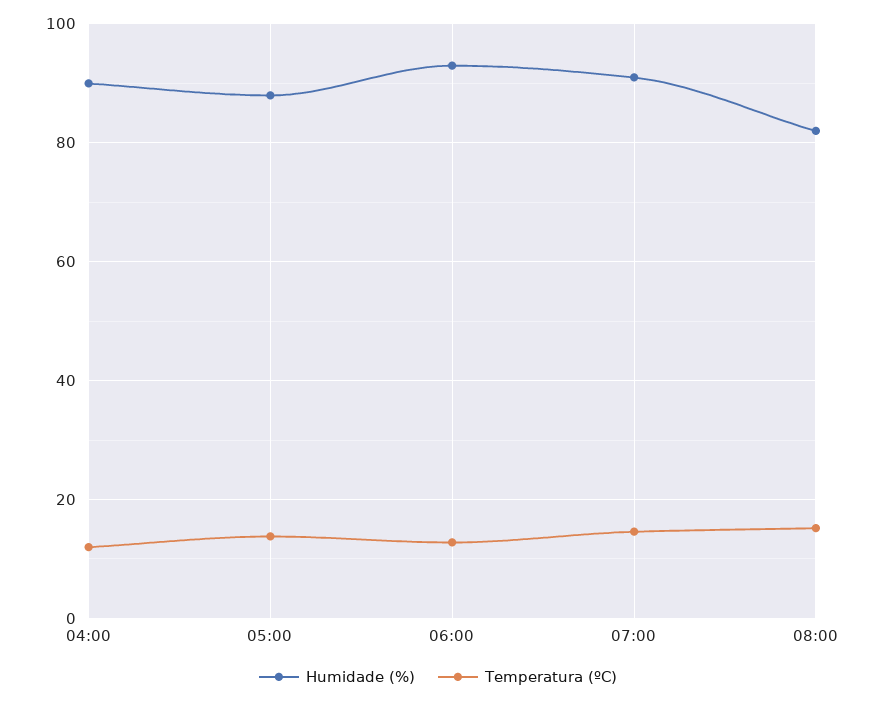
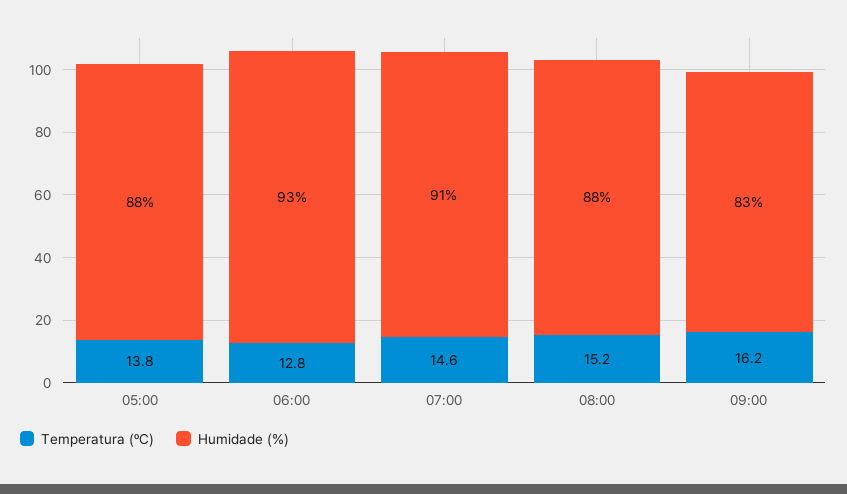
Humidade (%), 04:00: 90 -> none
Temperatura (ºC), 04:00: 12 -> none
Humidade (%), 08:00: 82 -> 88
Temperatura (ºC), 09:00: none -> 16.2
Humidade (%), 09:00: none -> 83

